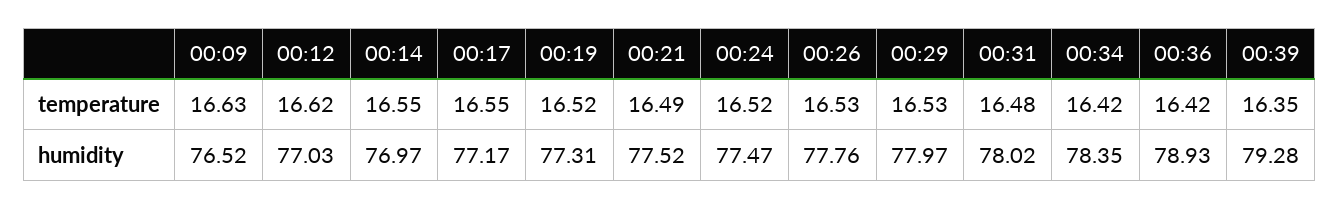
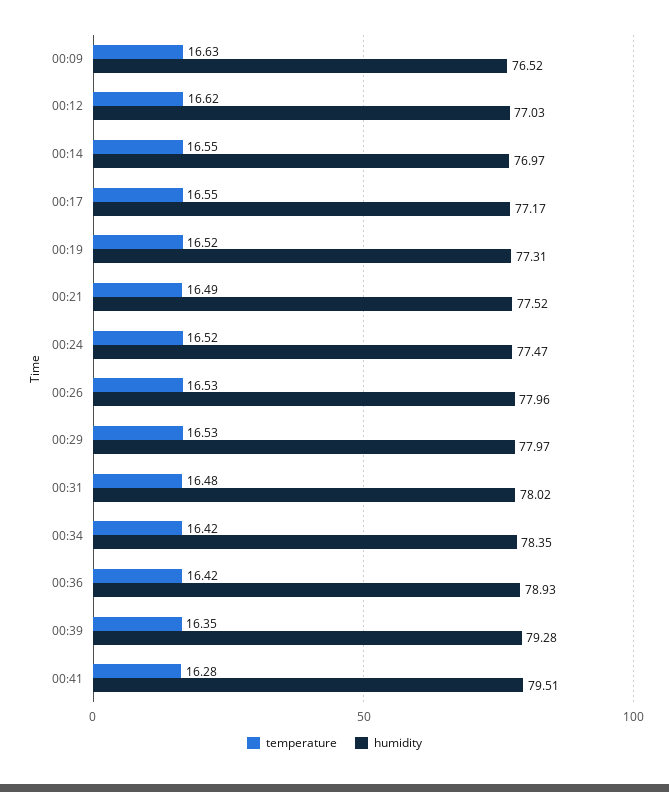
humidity, 00:26: 77.76 -> 77.96
temperature, 00:41: none -> 16.28
humidity, 00:41: none -> 79.51

